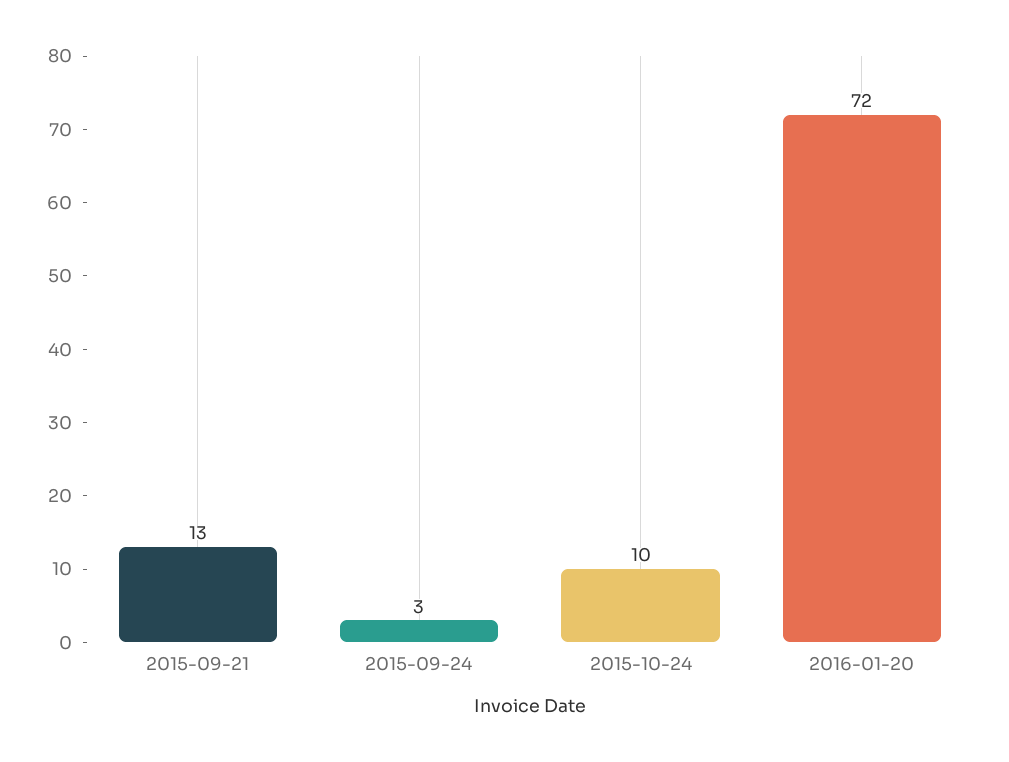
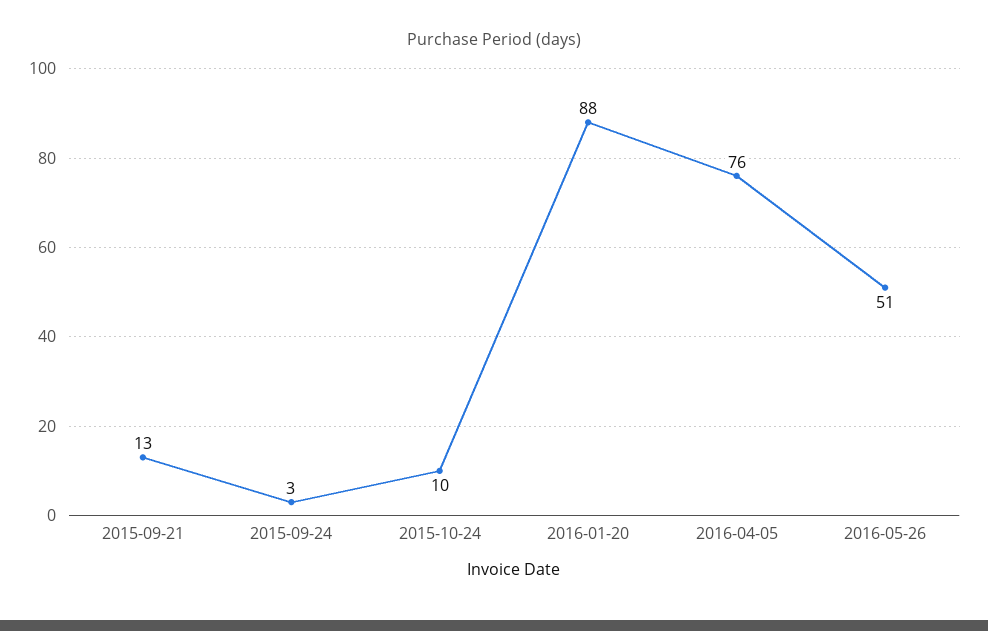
2016-01-20: 72 -> 88
2016-04-05: none -> 76
2016-05-26: none -> 51

